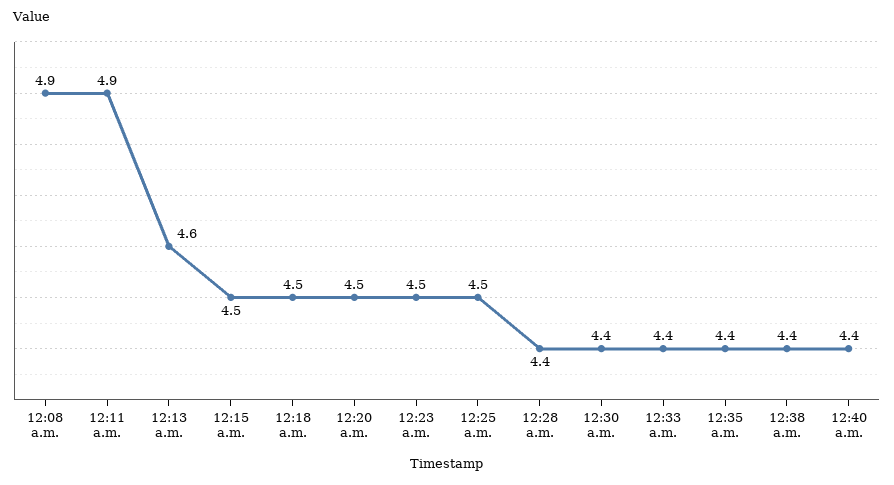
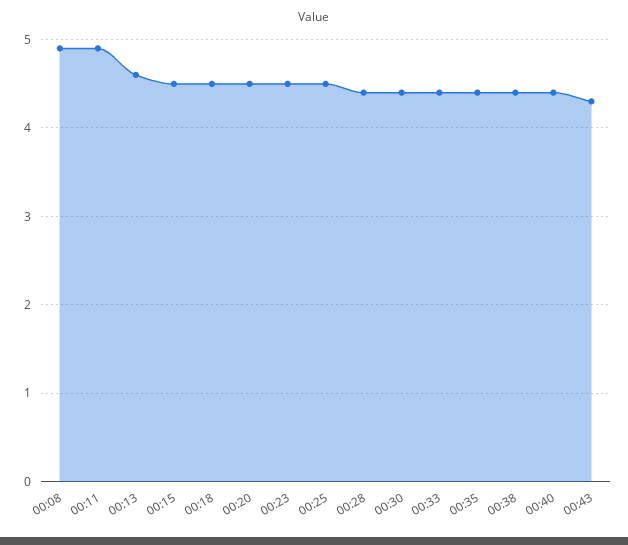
00:43: none -> 4.3

